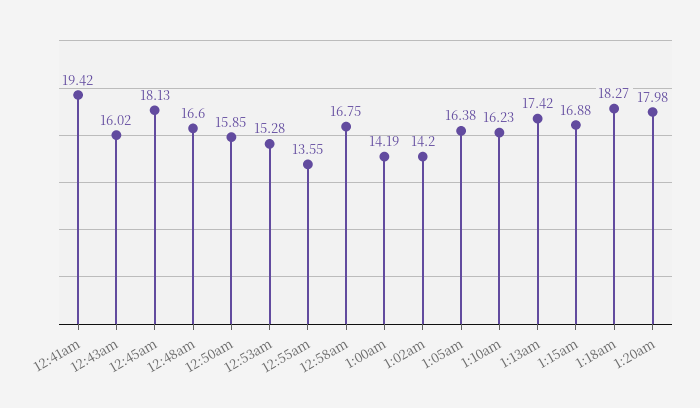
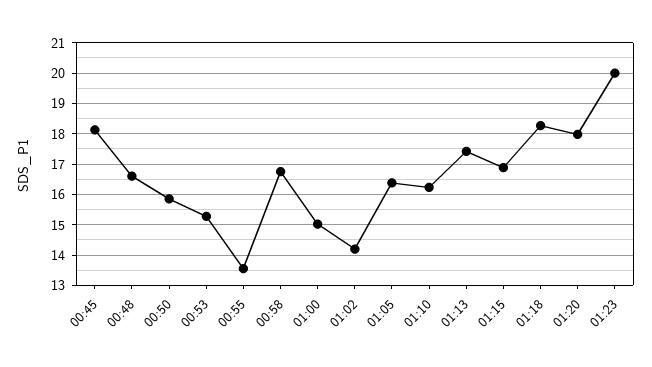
12:41am: 19.42 -> none
12:43am: 16.02 -> none
1:00am: 14.19 -> 15
01:23: none -> 20

